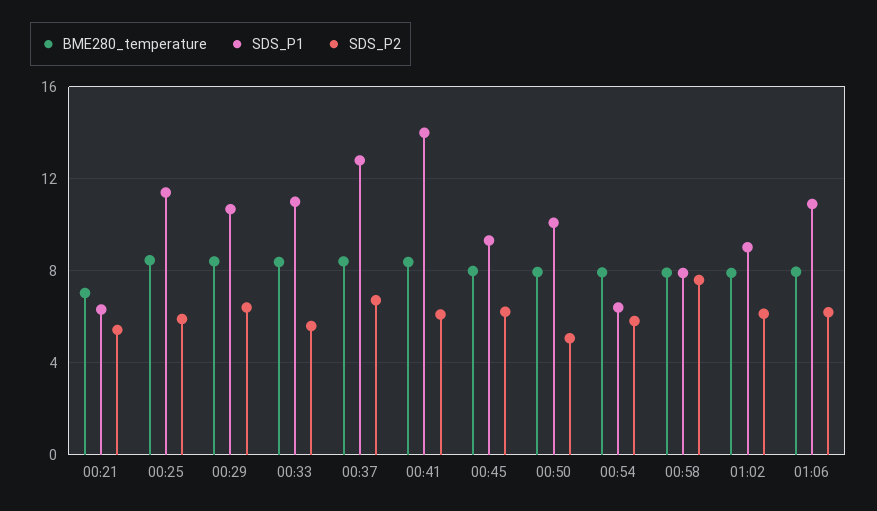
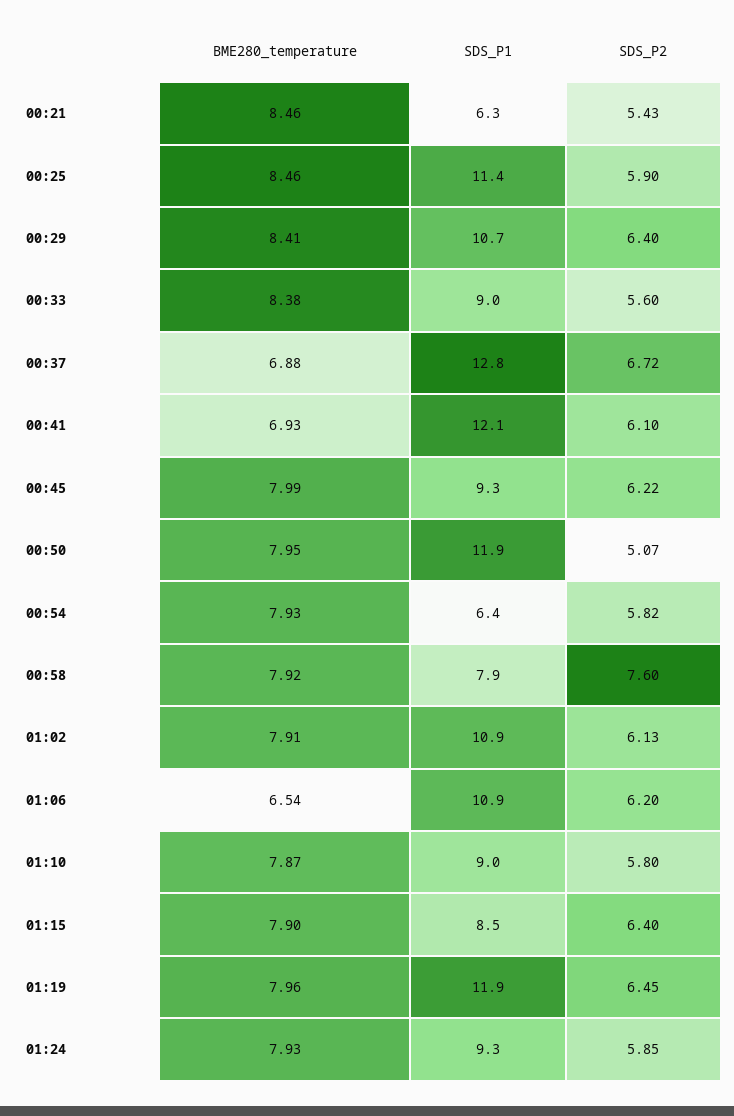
BME280_temperature, 00:21: 7 -> 8.46
SDS_P1, 00:33: 11 -> 9
BME280_temperature, 00:37: 8.5 -> 6.88
BME280_temperature, 00:41: 8.5 -> 6.93
SDS_P1, 00:41: 14 -> 12.1
SDS_P1, 00:50: 10 -> 11.9
SDS_P1, 01:02: 9 -> 10.9
BME280_temperature, 01:06: 8 -> 6.54
BME280_temperature, 01:10: none -> 7.87
SDS_P1, 01:10: none -> 9
SDS_P2, 01:10: none -> 5.8
BME280_temperature, 01:15: none -> 7.9
SDS_P1, 01:15: none -> 8.5
SDS_P2, 01:15: none -> 6.4
BME280_temperature, 01:19: none -> 7.96
SDS_P1, 01:19: none -> 11.9
SDS_P2, 01:19: none -> 6.45
BME280_temperature, 01:24: none -> 7.93
SDS_P1, 01:24: none -> 9.3
SDS_P2, 01:24: none -> 5.85

